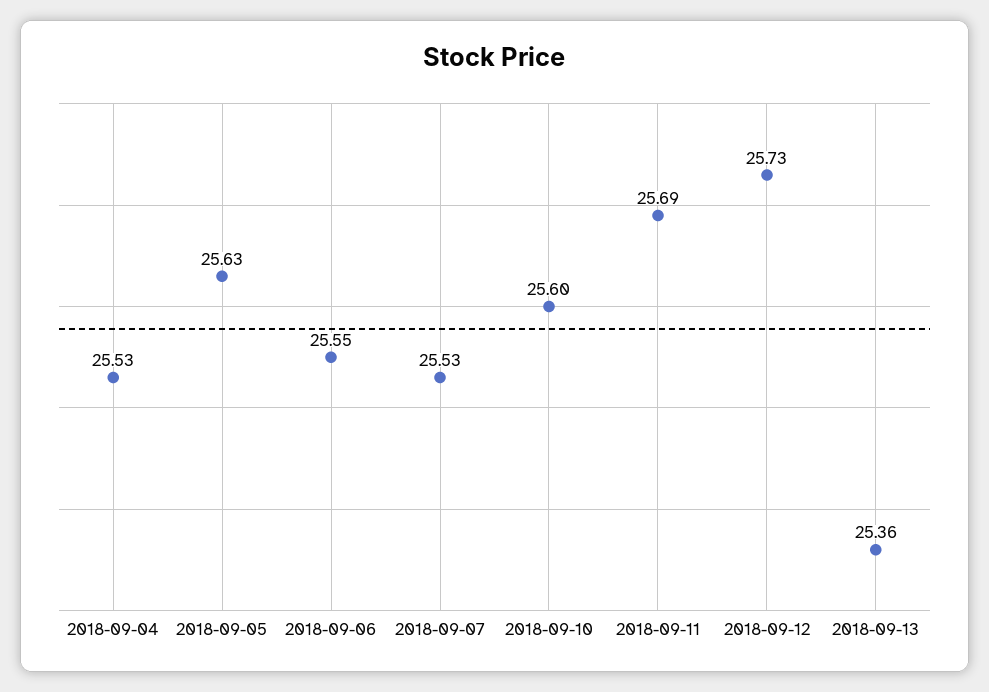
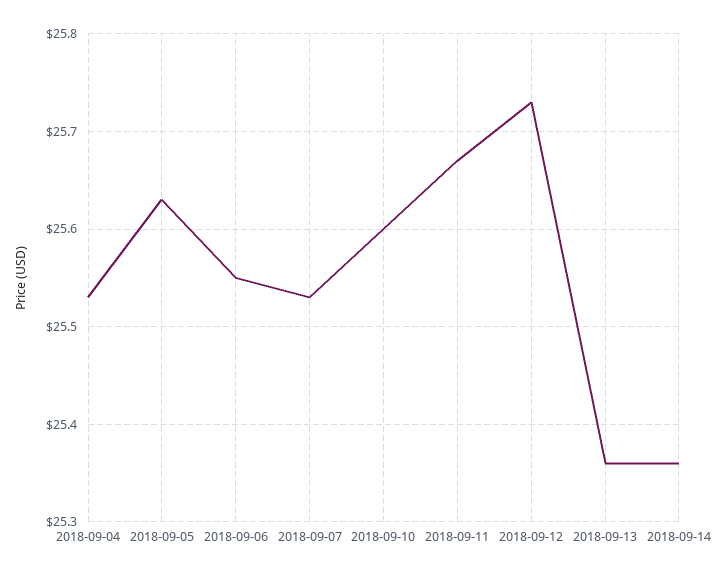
2018-09-11: 25.69 -> 25.67
2018-09-14: none -> 25.36

